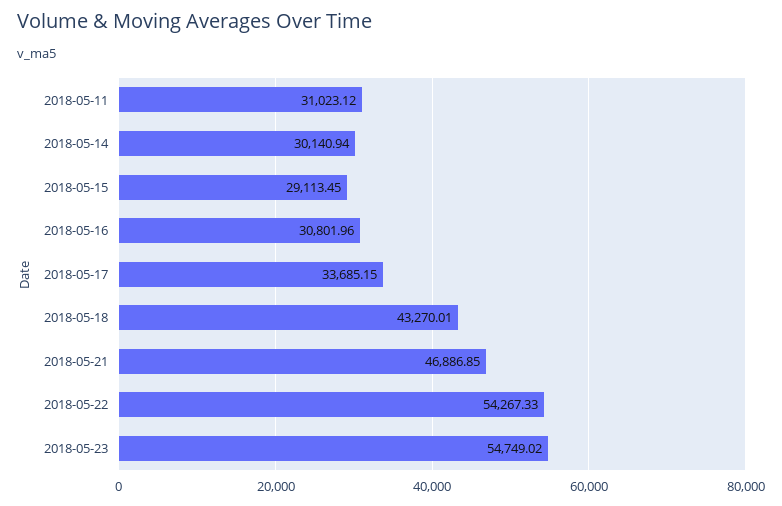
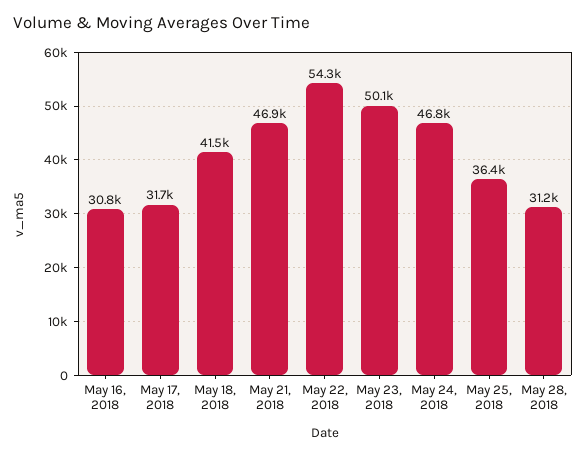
2018-05-11: 31023.12 -> none
2018-05-14: 30140.94 -> none
2018-05-15: 29113.45 -> none
2018-05-17: 33685.15 -> 31700
2018-05-18: 43270.01 -> 41500
2018-05-23: 54749.02 -> 50100
May 24, 2018: none -> 46800
May 25, 2018: none -> 36400
May 28, 2018: none -> 31200

